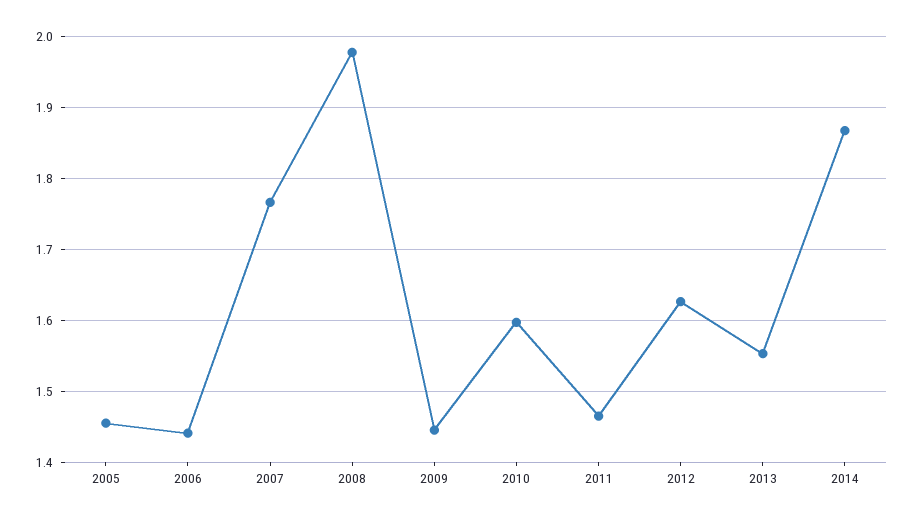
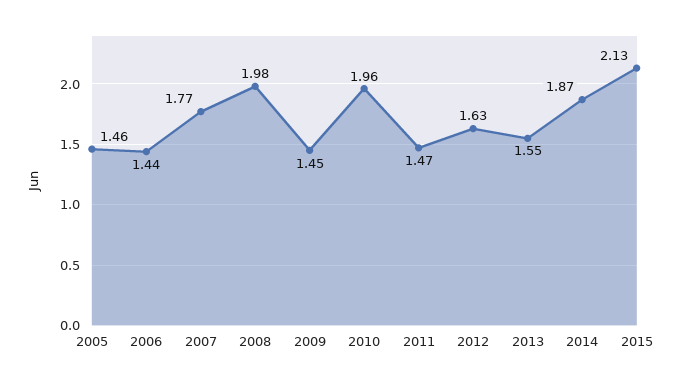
2010: 1.6 -> 1.96
2015: none -> 2.13

